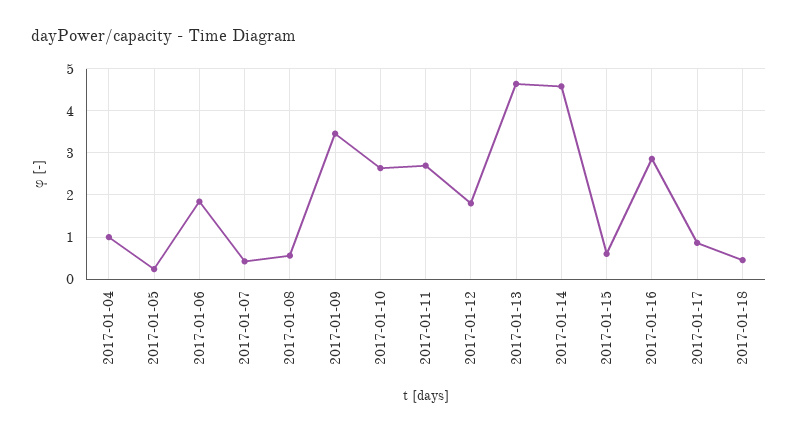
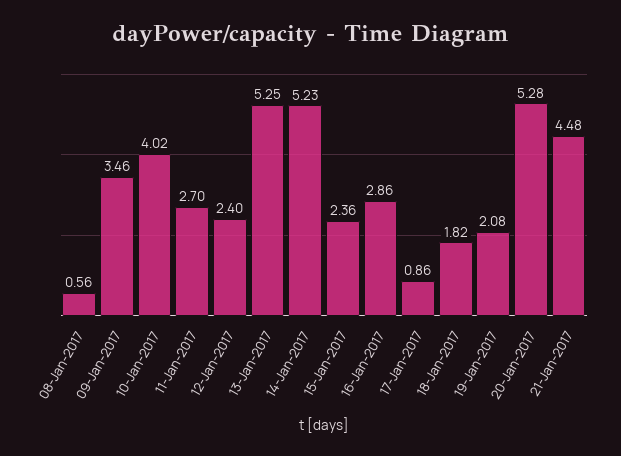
2017-01-04: 1 -> none
2017-01-05: 0.2 -> none
2017-01-06: 1.8 -> none
2017-01-07: 0.4 -> none
2017-01-10: 2.6 -> 4.02
2017-01-12: 1.8 -> 2.4
2017-01-13: 4.6 -> 5.25
2017-01-14: 4.6 -> 5.23
2017-01-15: 0.6 -> 2.36
2017-01-18: 0.4 -> 1.82
19-Jan-2017: none -> 2.08
20-Jan-2017: none -> 5.28
21-Jan-2017: none -> 4.48

